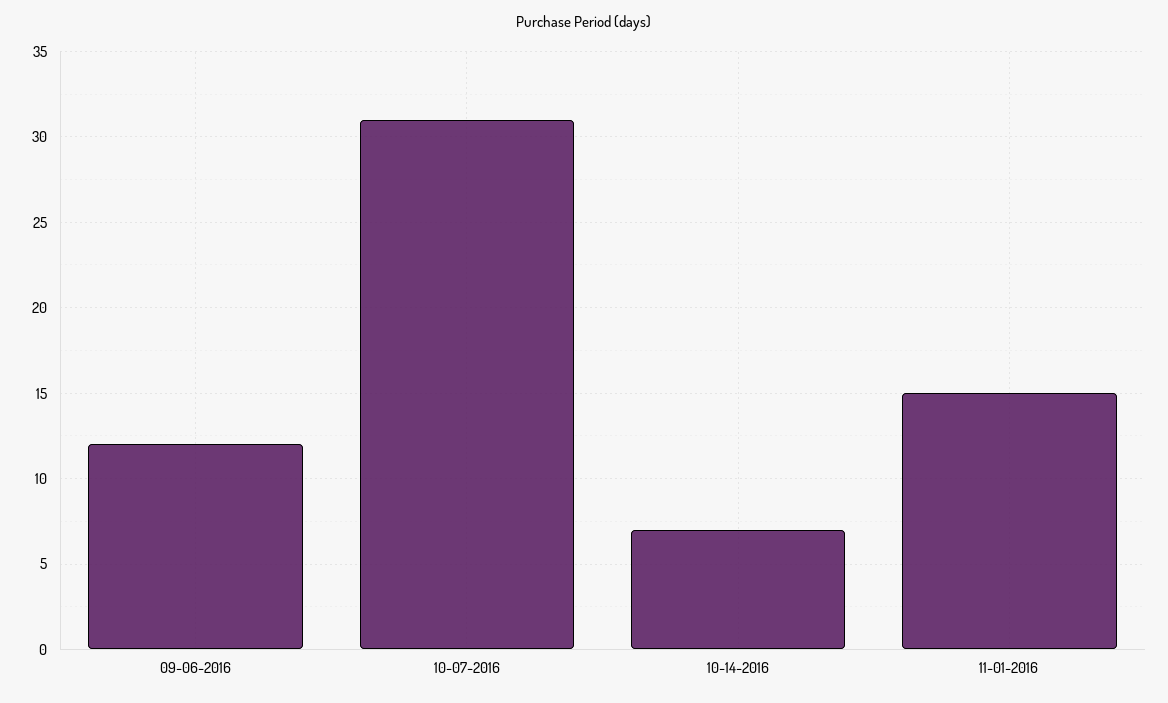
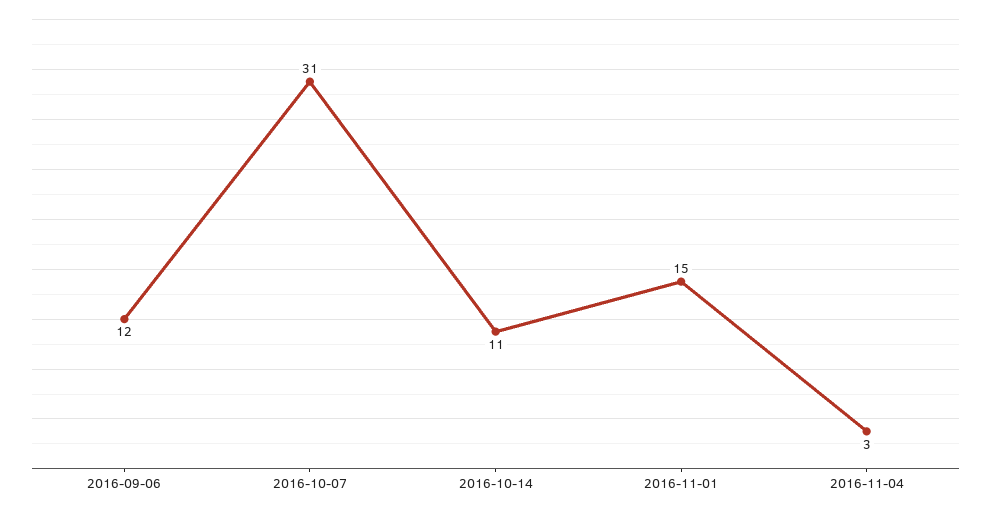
10-14-2016: 7 -> 11
2016-11-04: none -> 3

